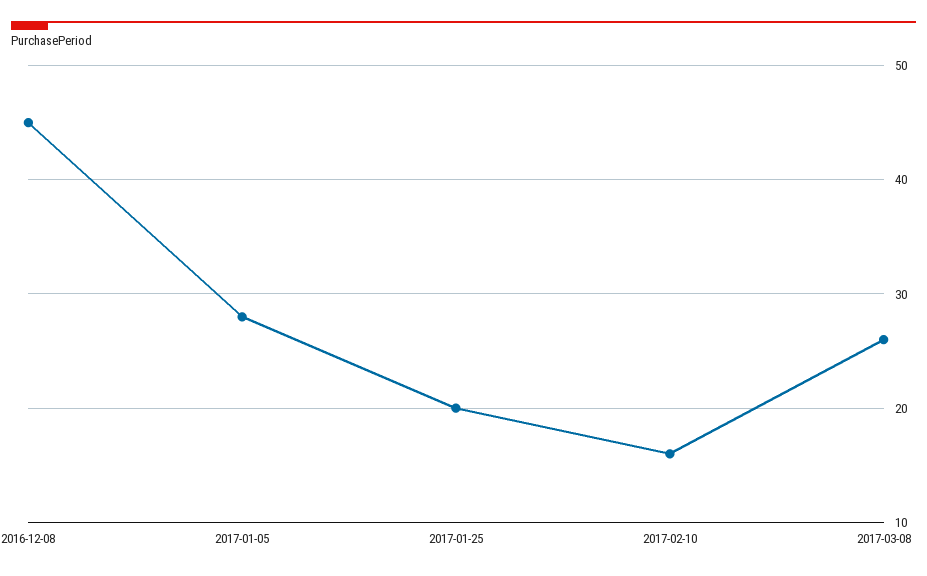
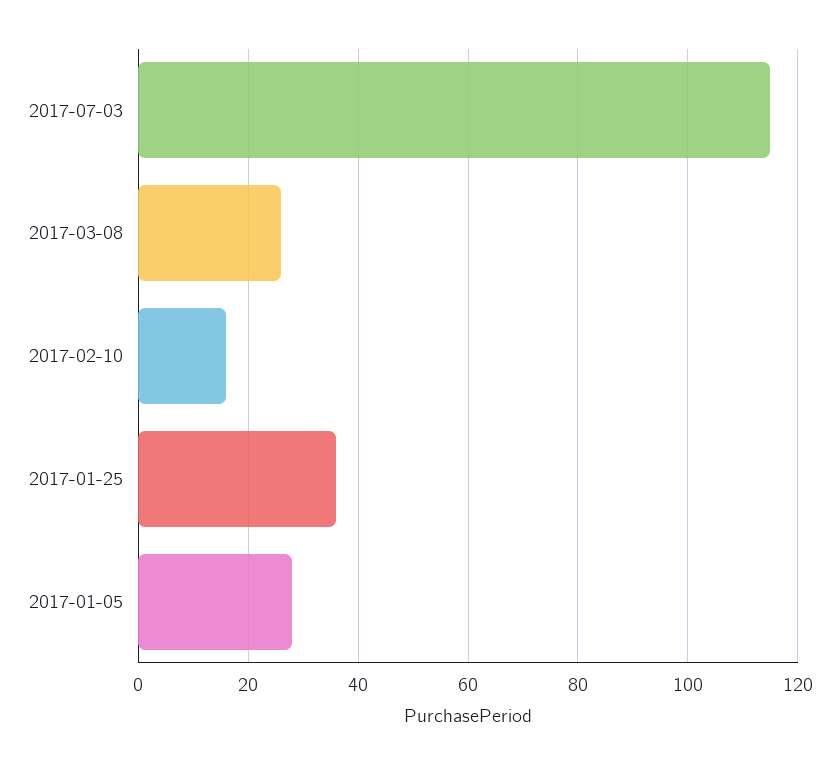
2016-12-08: 45 -> none
2017-01-25: 20 -> 35
2017-07-03: none -> 115

